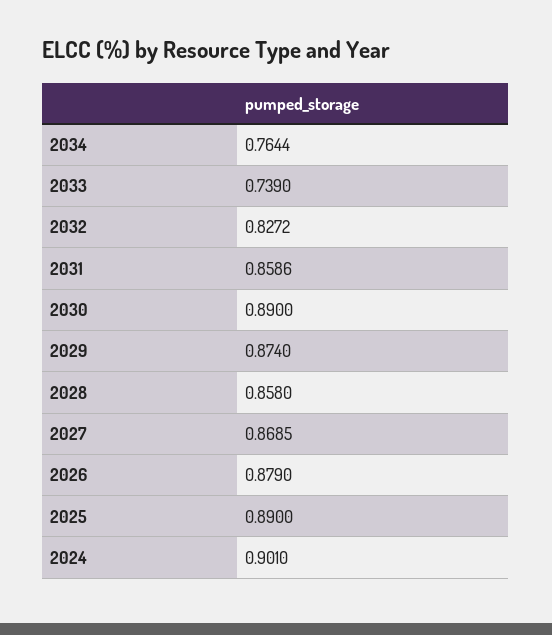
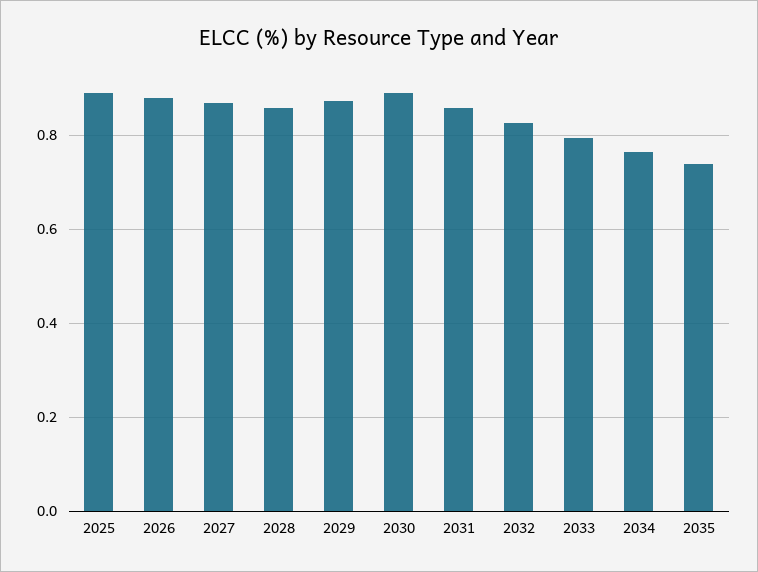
2033: 0.739 -> 0.8
2024: 0.901 -> none
2035: none -> 0.74

